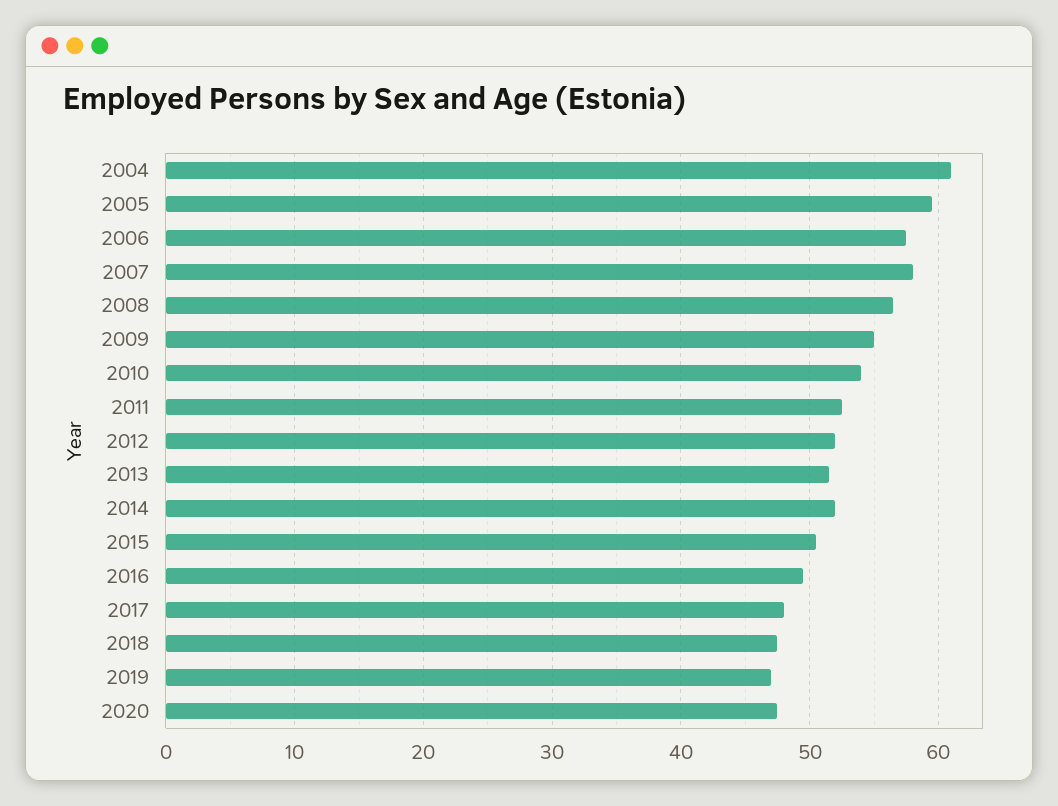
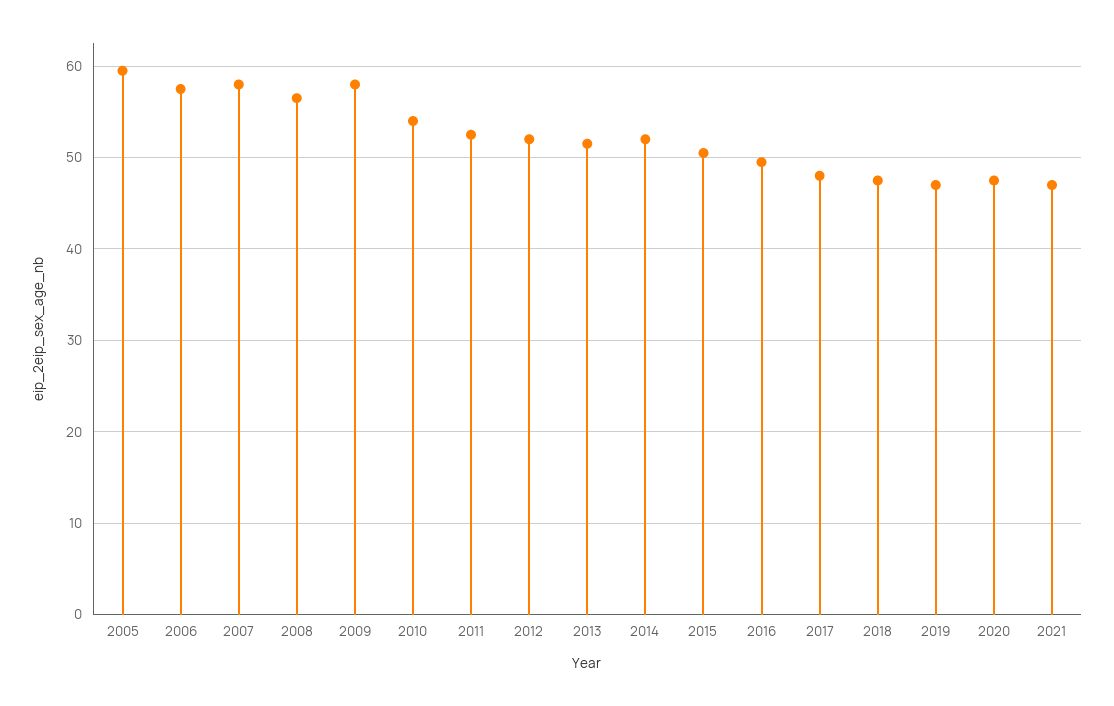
2004: 61 -> none
2009: 55 -> 58
2021: none -> 47

